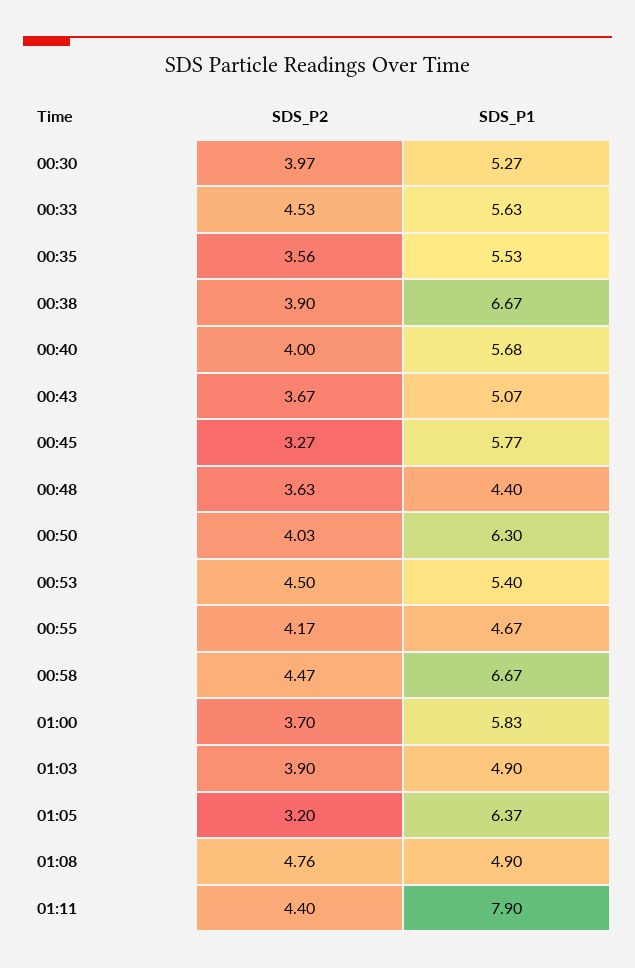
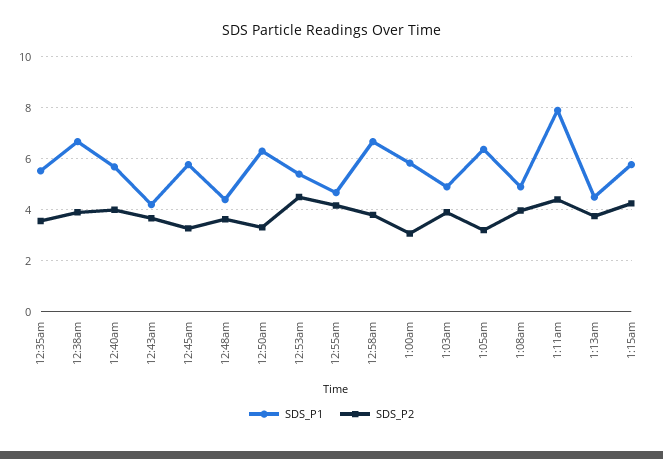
SDS_P2, 00:30: 3.97 -> none
SDS_P1, 00:30: 5.27 -> none
SDS_P2, 00:33: 4.53 -> none
SDS_P1, 00:33: 5.63 -> none
SDS_P1, 00:43: 5.07 -> 4.25
SDS_P2, 00:50: 4.03 -> 3.25
SDS_P2, 00:58: 4.47 -> 3.75
SDS_P2, 01:00: 3.7 -> 3
SDS_P2, 01:08: 4.76 -> 4
SDS_P1, 1:13am: none -> 4.5
SDS_P2, 1:13am: none -> 3.75
SDS_P1, 1:15am: none -> 5.75
SDS_P2, 1:15am: none -> 4.25

